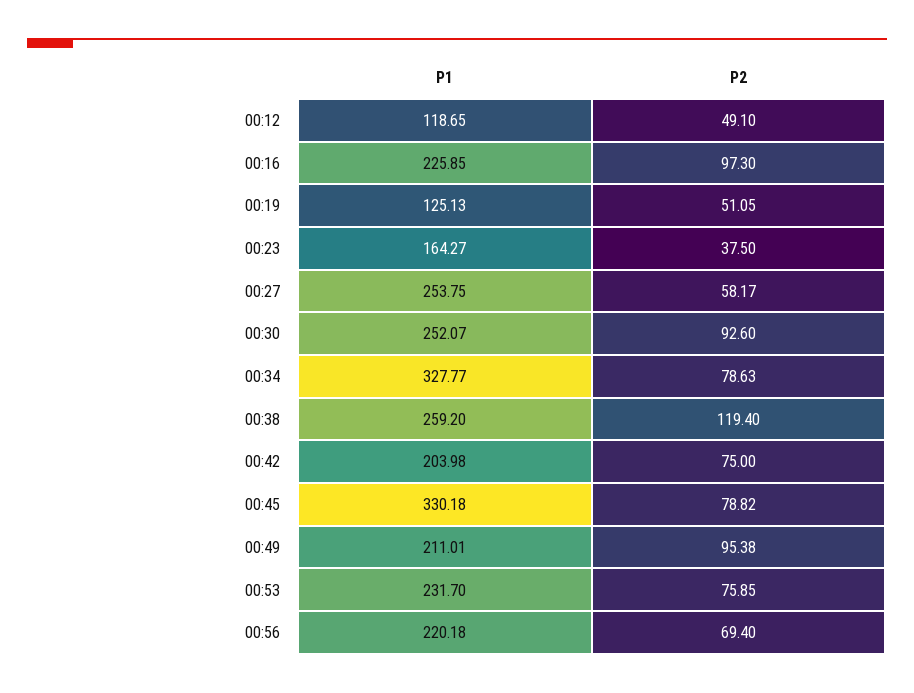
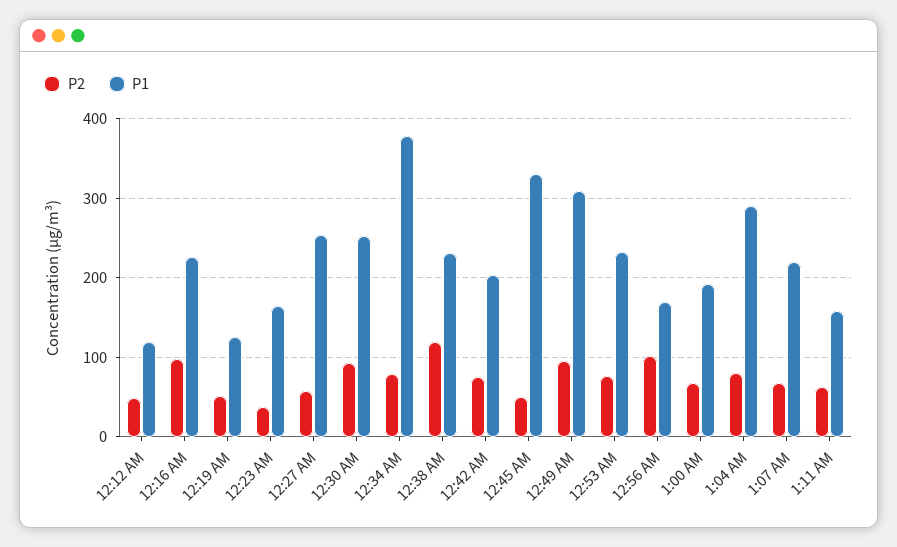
P1, 00:34: 327.77 -> 380
P1, 00:38: 259.2 -> 230
P2, 00:45: 78.82 -> 50
P1, 00:49: 211.01 -> 310
P1, 00:56: 220.18 -> 170
P2, 00:56: 69.4 -> 100
P2, 1:00 AM: none -> 70
P1, 1:00 AM: none -> 190
P2, 1:04 AM: none -> 80
P1, 1:04 AM: none -> 290
P2, 1:07 AM: none -> 70
P1, 1:07 AM: none -> 220
P2, 1:11 AM: none -> 60
P1, 1:11 AM: none -> 160

